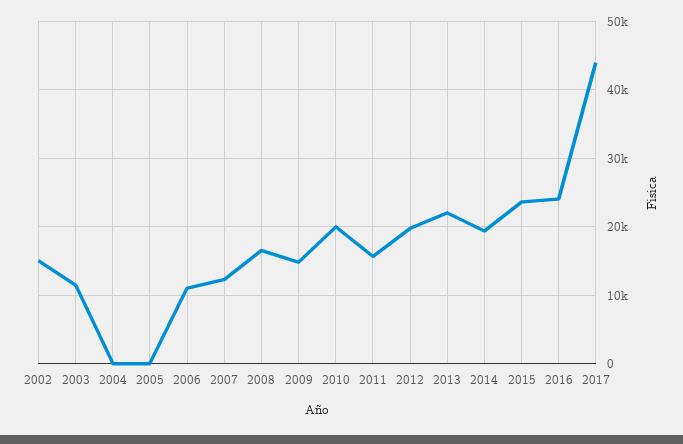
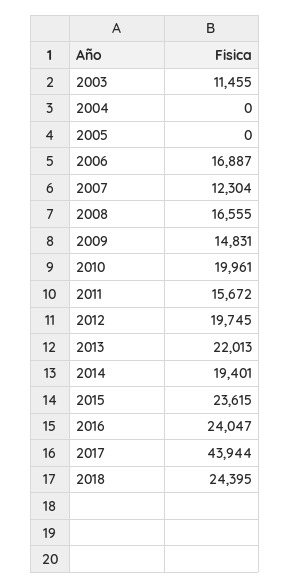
2002: 15000 -> none
2006: 11000 -> 16887
2018: none -> 24395

